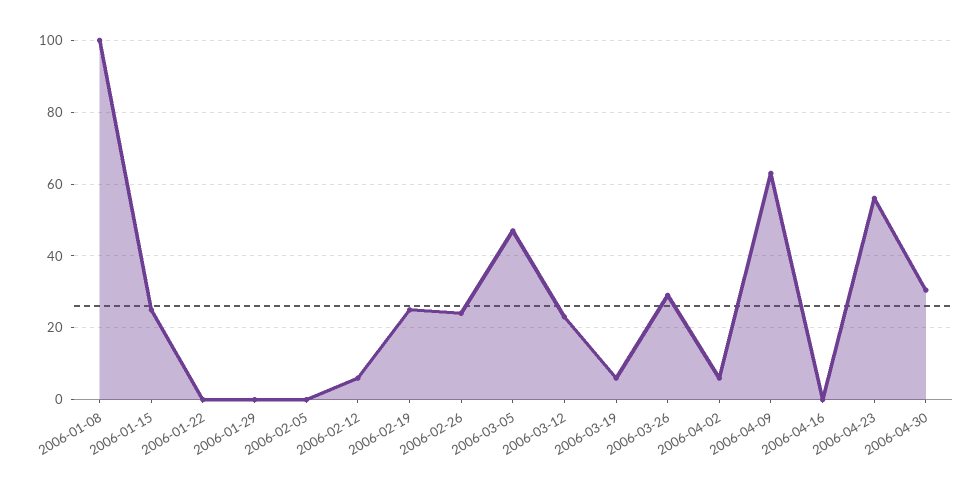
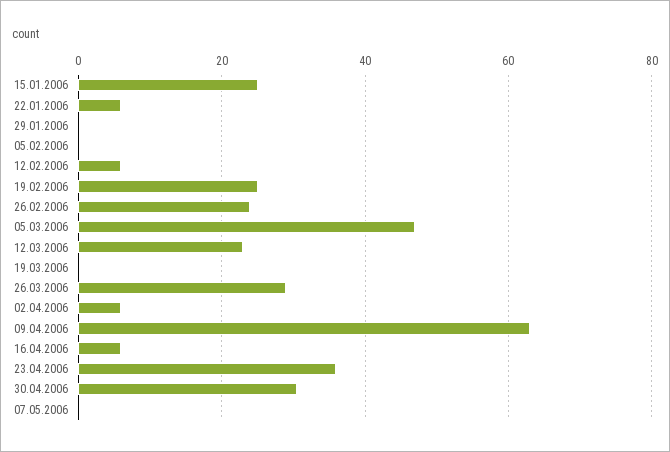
2006-01-08: 100 -> none
2006-01-22: 0 -> 6
2006-03-19: 6 -> 0
2006-04-16: 0 -> 6
2006-04-23: 56 -> 36
07.05.2006: none -> 0

